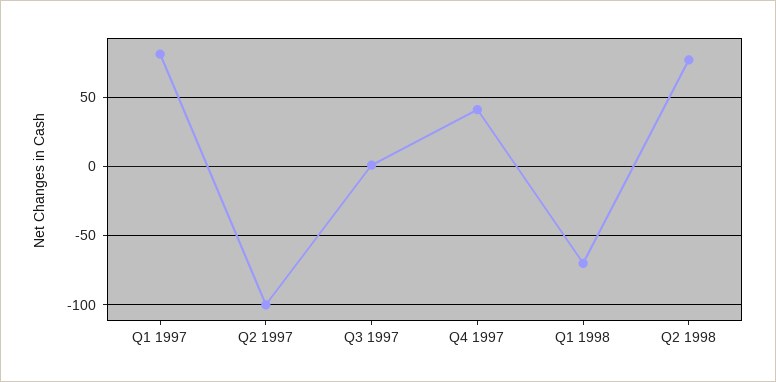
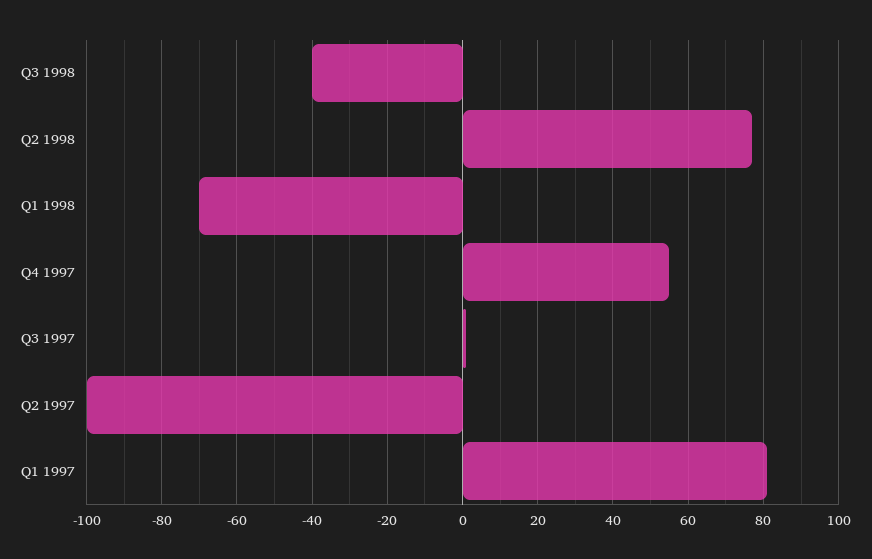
Q4 1997: 40 -> 55
Q3 1998: none -> -40

